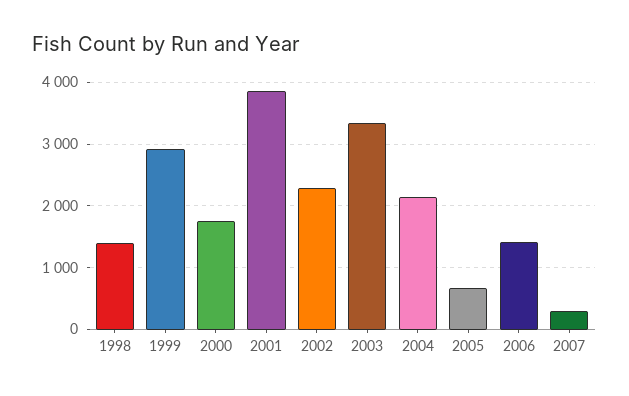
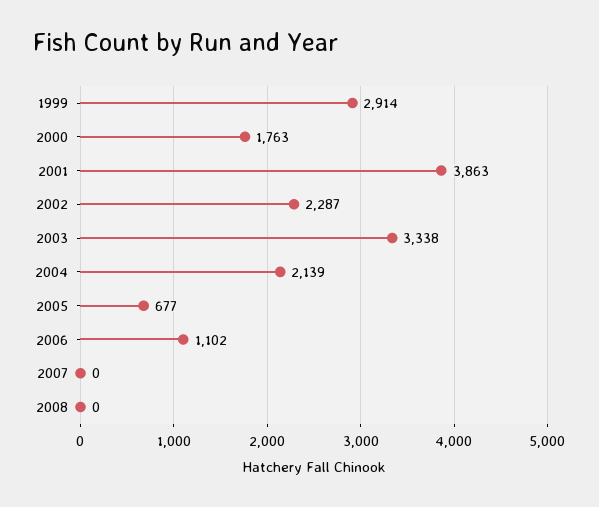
1998: 1400 -> none
2006: 1400 -> 1102
2007: 300 -> 0
2008: none -> 0

